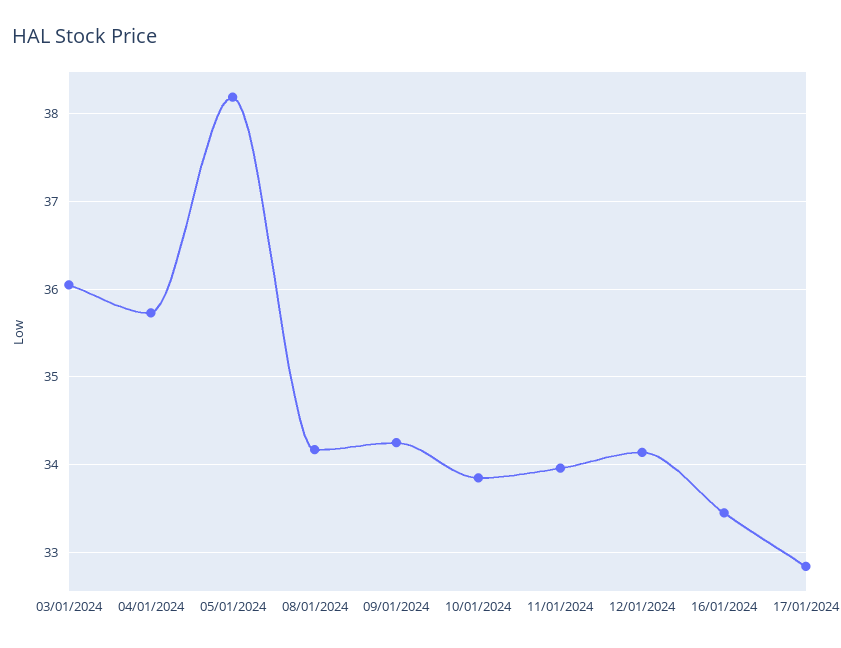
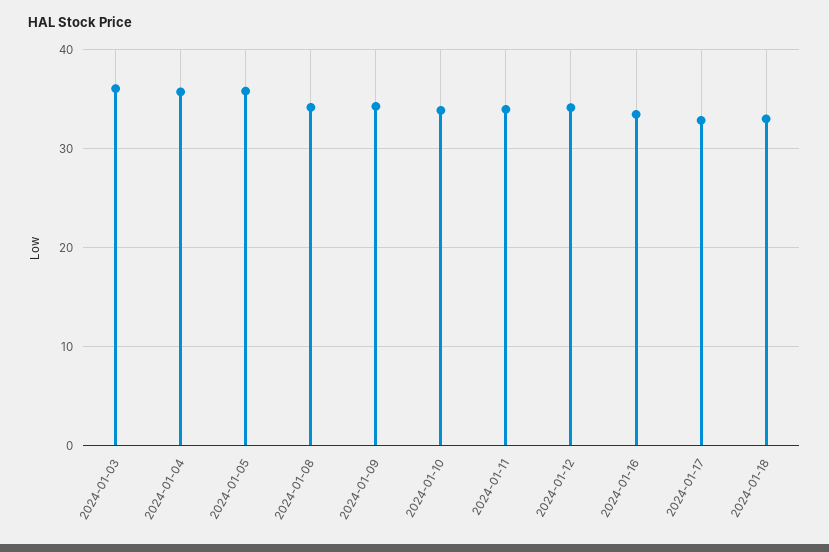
05/01/2024: 38.2 -> 36
2024-01-18: none -> 33

